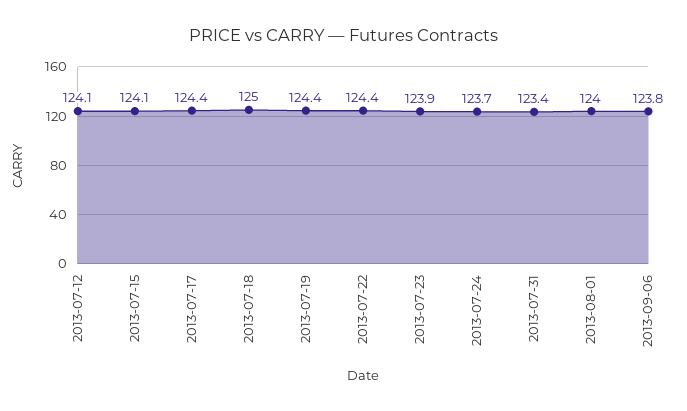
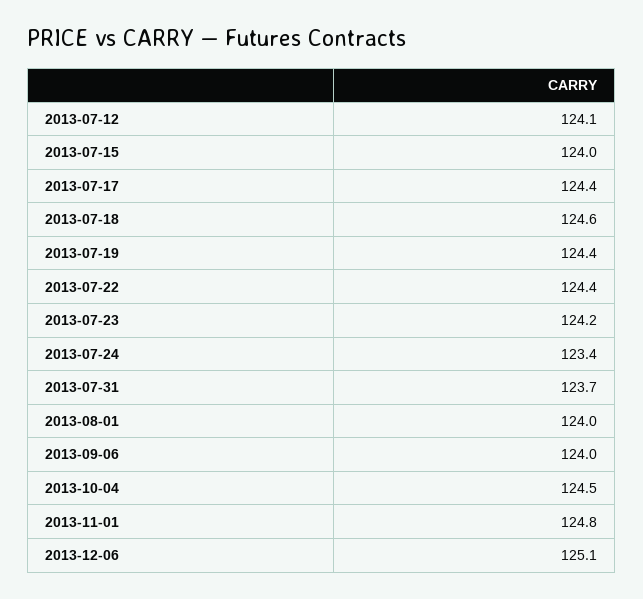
2013-07-15: 124.1 -> 124
2013-07-18: 125 -> 124.6
2013-07-23: 123.9 -> 124.2
2013-07-24: 123.7 -> 123.4
2013-07-31: 123.4 -> 123.7
2013-09-06: 123.8 -> 124
2013-10-04: none -> 124.5
2013-11-01: none -> 124.8
2013-12-06: none -> 125.1

